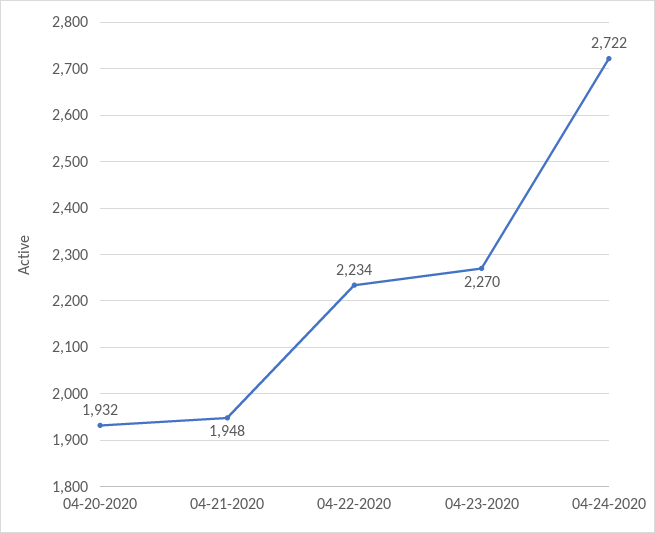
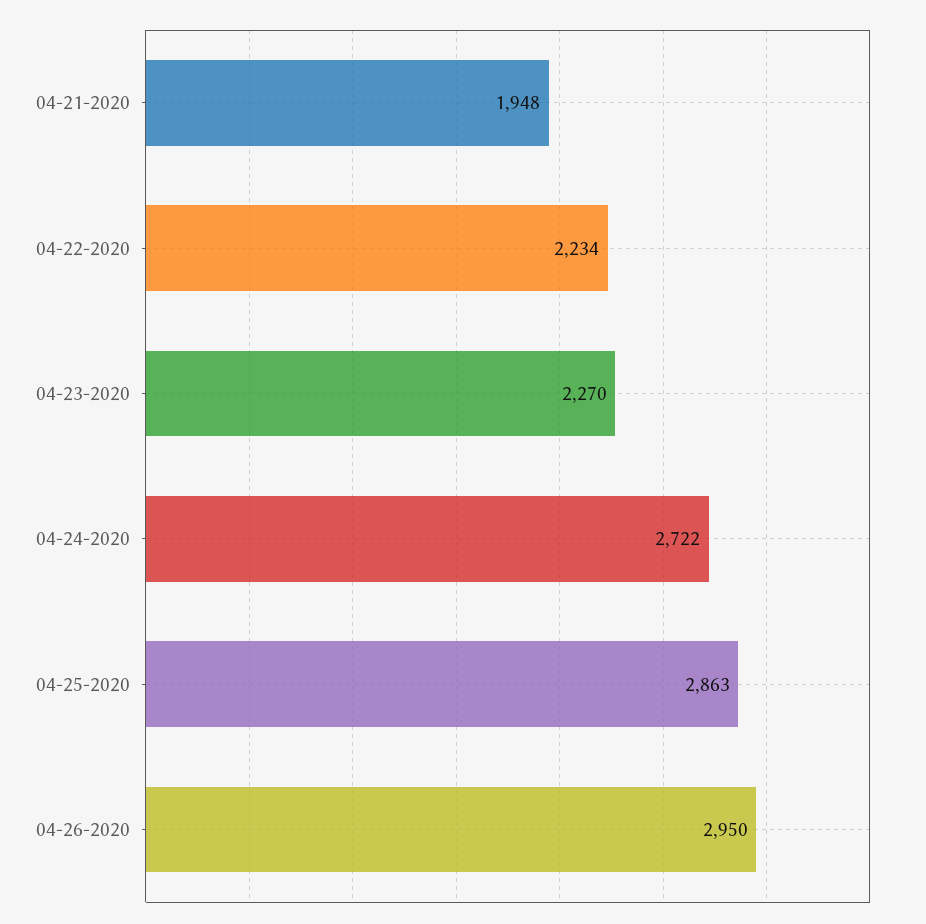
04-20-2020: 1932 -> none
04-25-2020: none -> 2863
04-26-2020: none -> 2950

